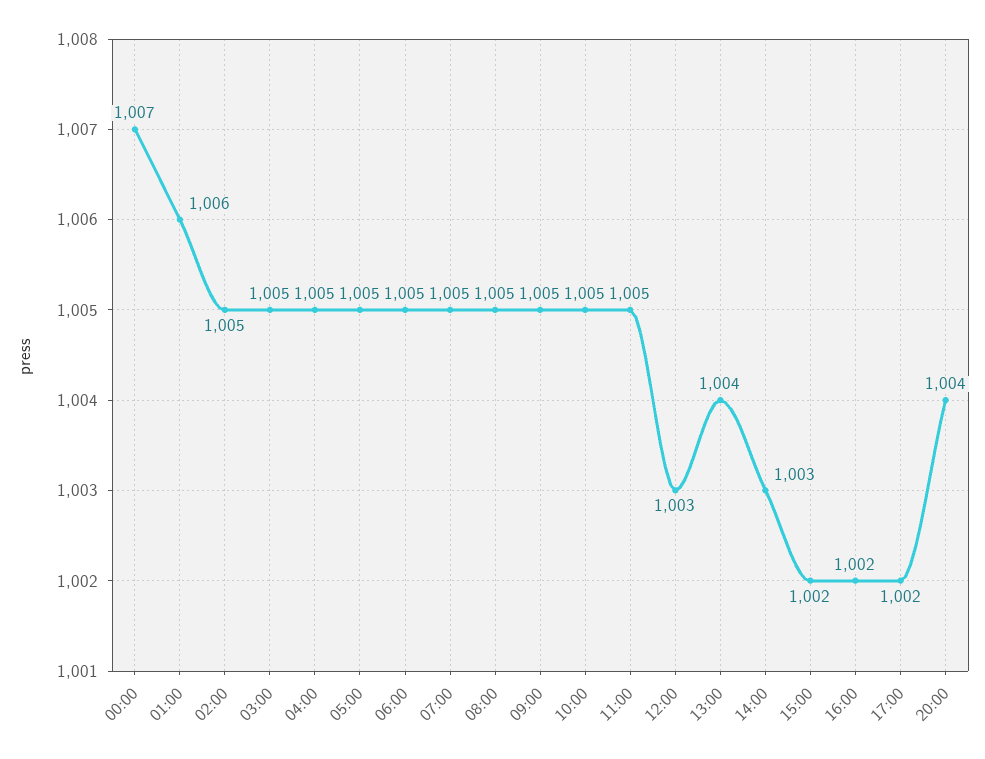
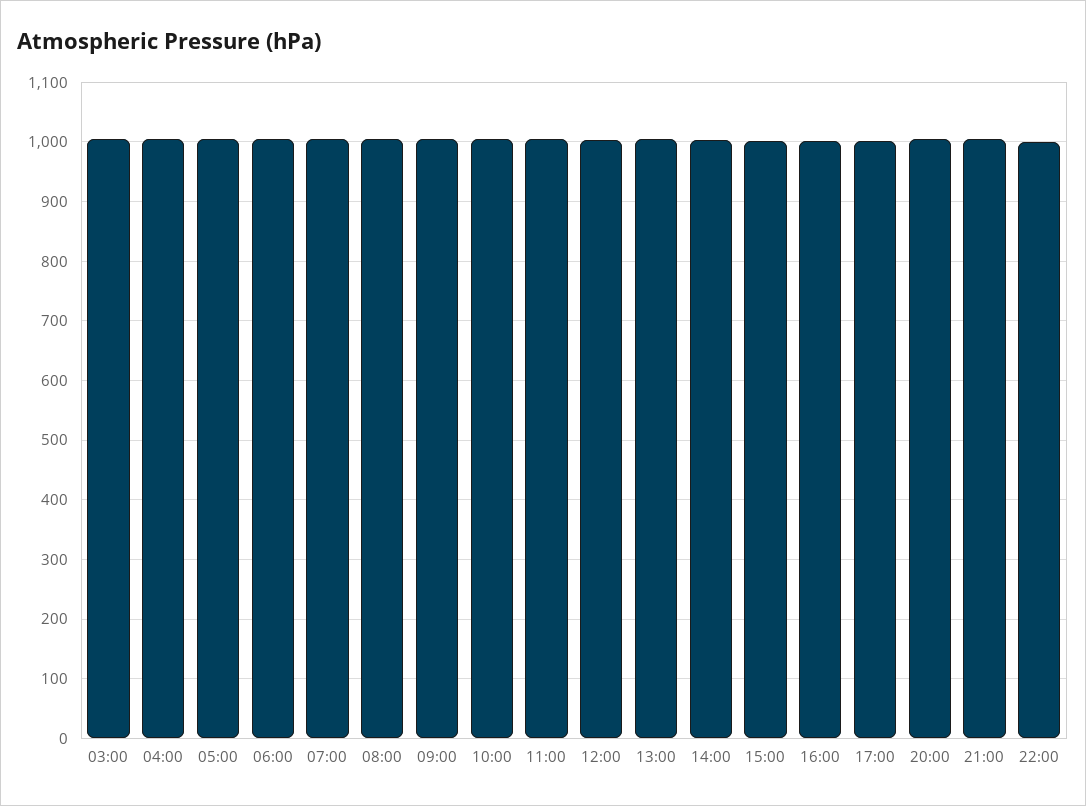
00:00: 1007 -> none
01:00: 1006 -> none
02:00: 1005 -> none
21:00: none -> 1000
22:00: none -> 1000

